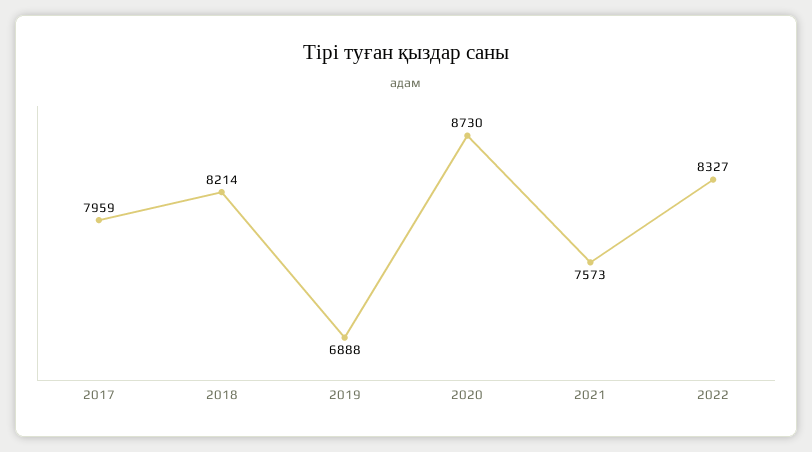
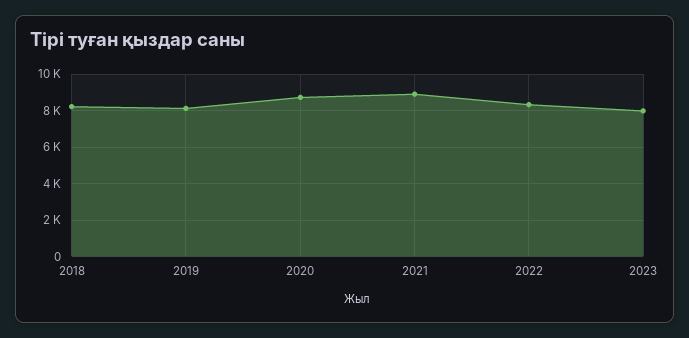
2017: 7959 -> none
2019: 6888 -> 8000
2021: 7573 -> 9000
2023: none -> 8000

